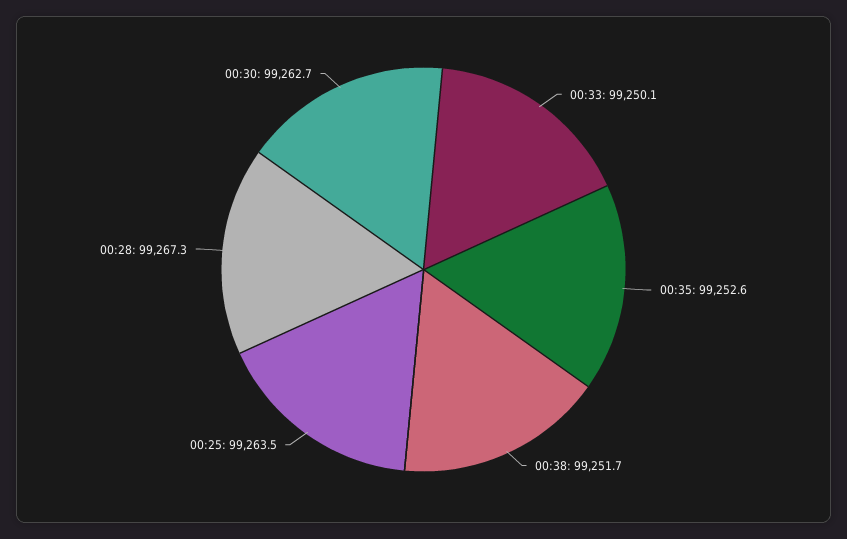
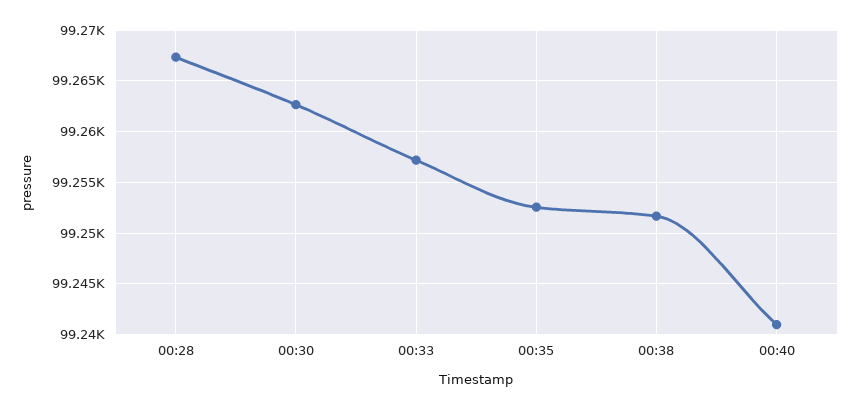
00:33: 99250.1 -> 99257
00:25: 99263.5 -> none
00:40: none -> 99241

